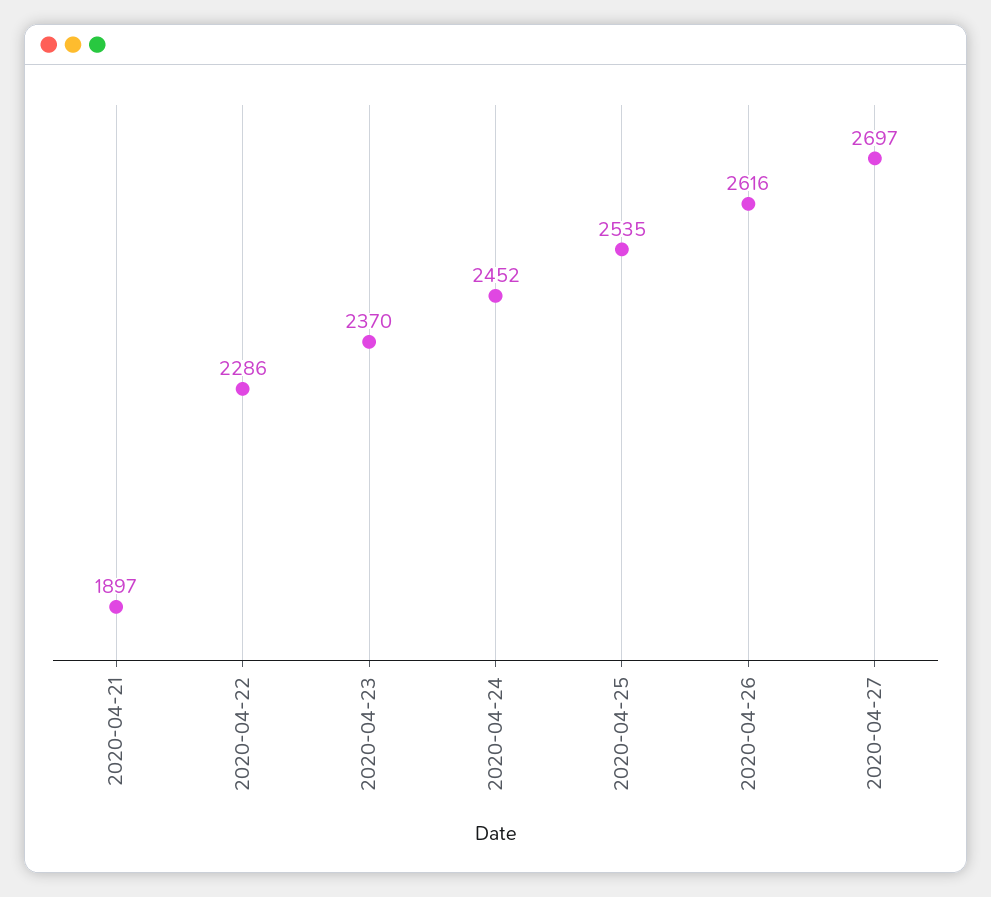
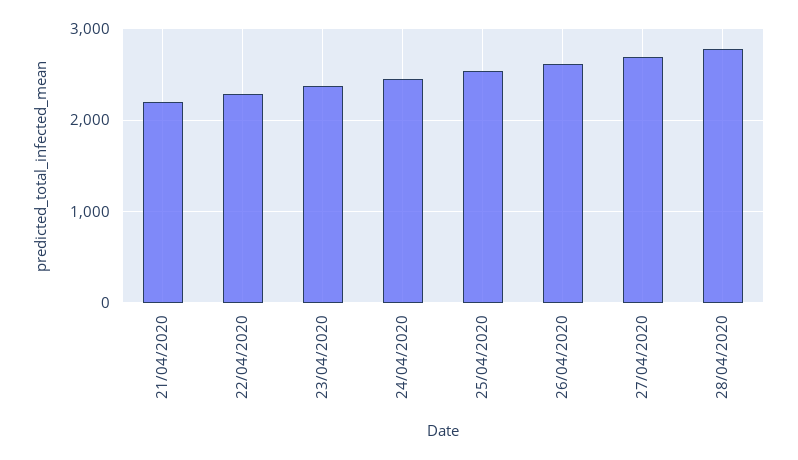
2020-04-21: 1897 -> 2200
28/04/2020: none -> 2800

